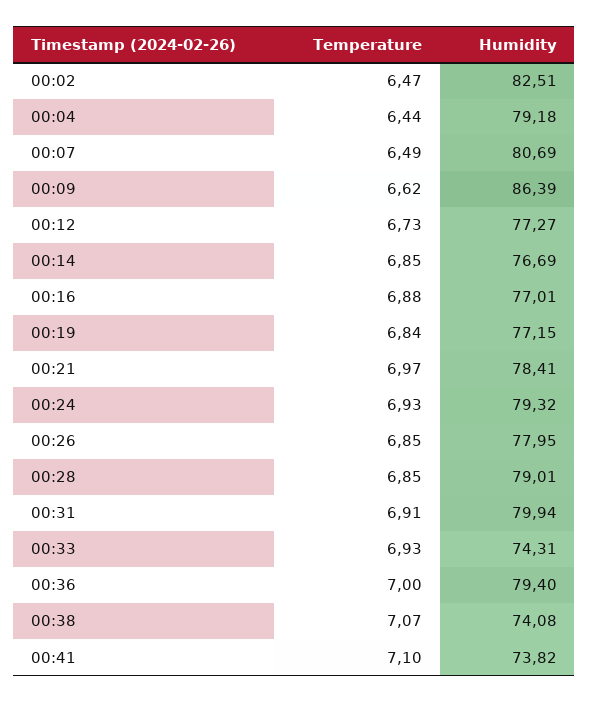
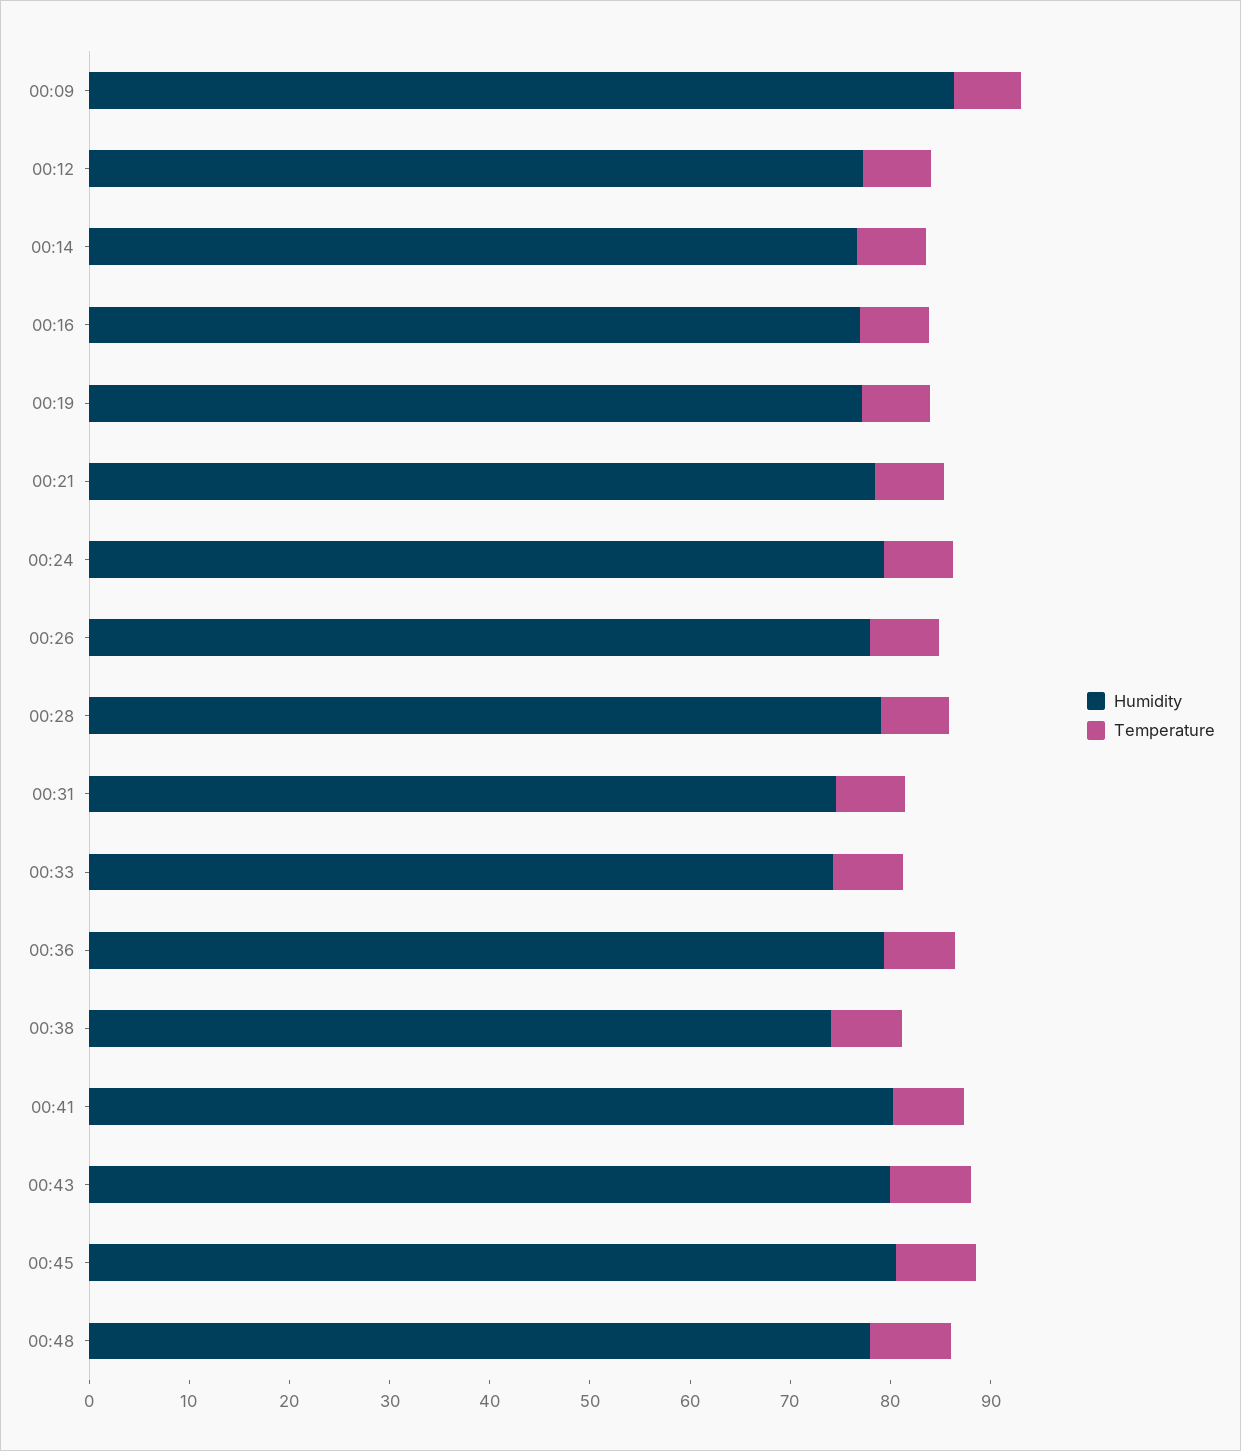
Temperature, 00:02: 6.47 -> none
Humidity, 00:02: 82.51 -> none
Temperature, 00:04: 6.44 -> none
Humidity, 00:04: 79.18 -> none
Temperature, 00:07: 6.49 -> none
Humidity, 00:07: 80.69 -> none
Humidity, 00:31: 79.94 -> 74
Humidity, 00:41: 73.82 -> 80
Humidity, 00:43: none -> 80
Temperature, 00:43: none -> 8
Humidity, 00:45: none -> 80
Temperature, 00:45: none -> 8
Humidity, 00:48: none -> 78
Temperature, 00:48: none -> 8

